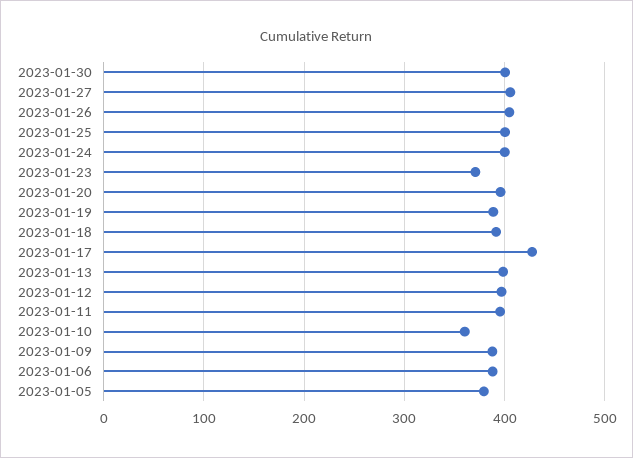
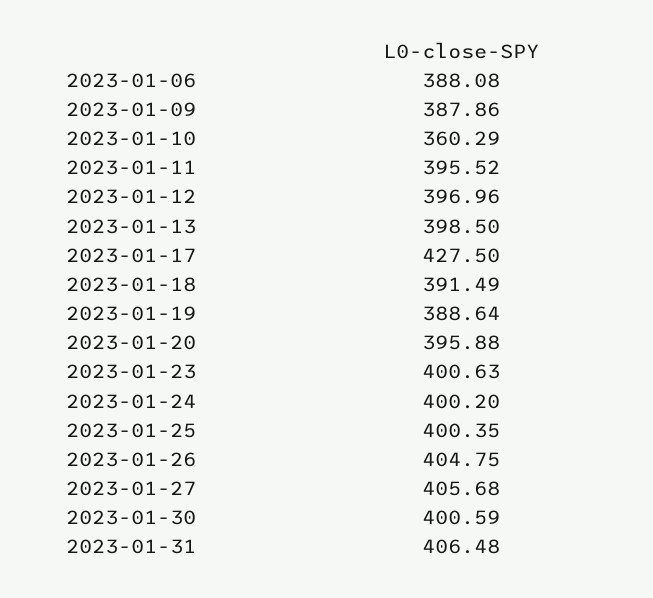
2023-01-23: 370 -> 400.63
2023-01-05: 380 -> none
2023-01-31: none -> 406.48

